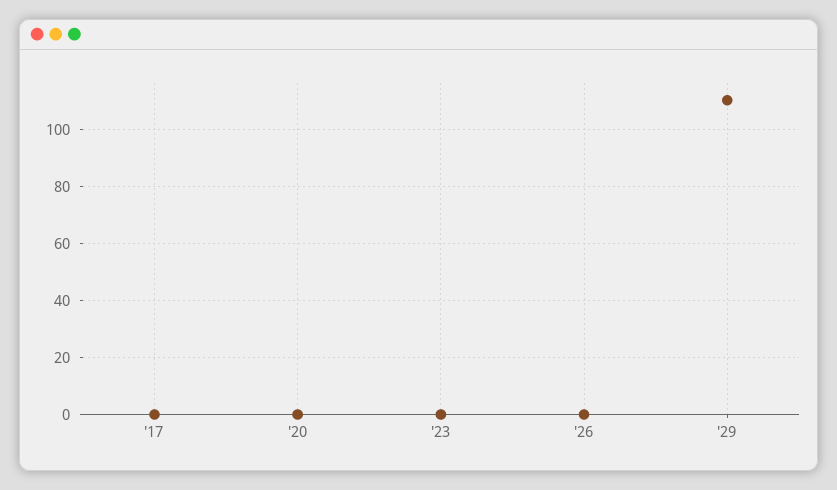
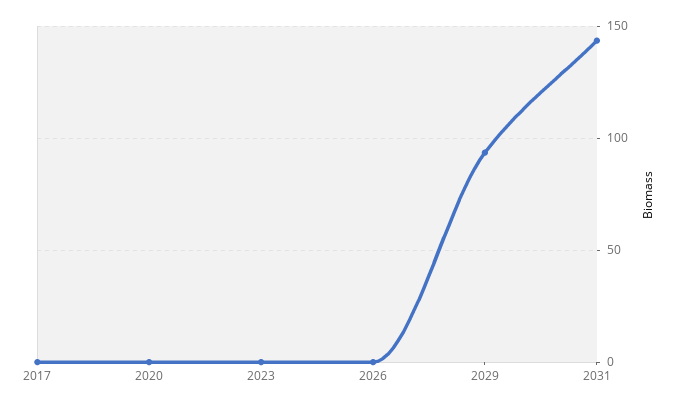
'29: 110 -> 95
2031: none -> 145

